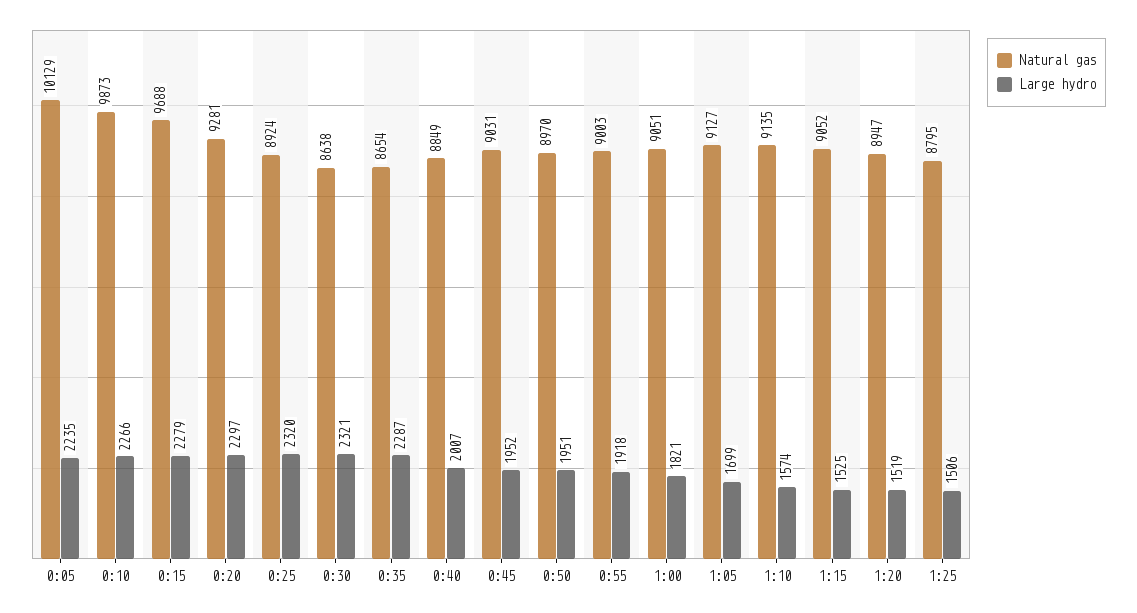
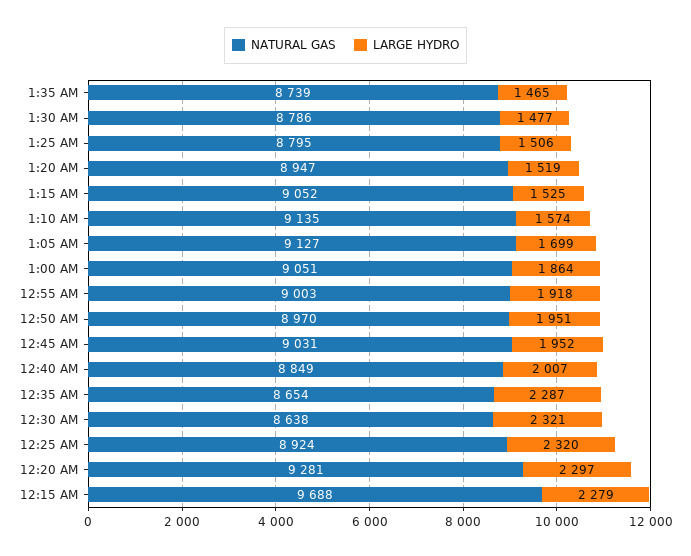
Natural gas, 0:05: 10129 -> none
Large hydro, 0:05: 2235 -> none
Natural gas, 0:10: 9873 -> none
Large hydro, 0:10: 2266 -> none
Large hydro, 1:00: 1821 -> 1864
Natural gas, 1:35 AM: none -> 8739
Large hydro, 1:35 AM: none -> 1465
Natural gas, 1:30 AM: none -> 8786
Large hydro, 1:30 AM: none -> 1477

